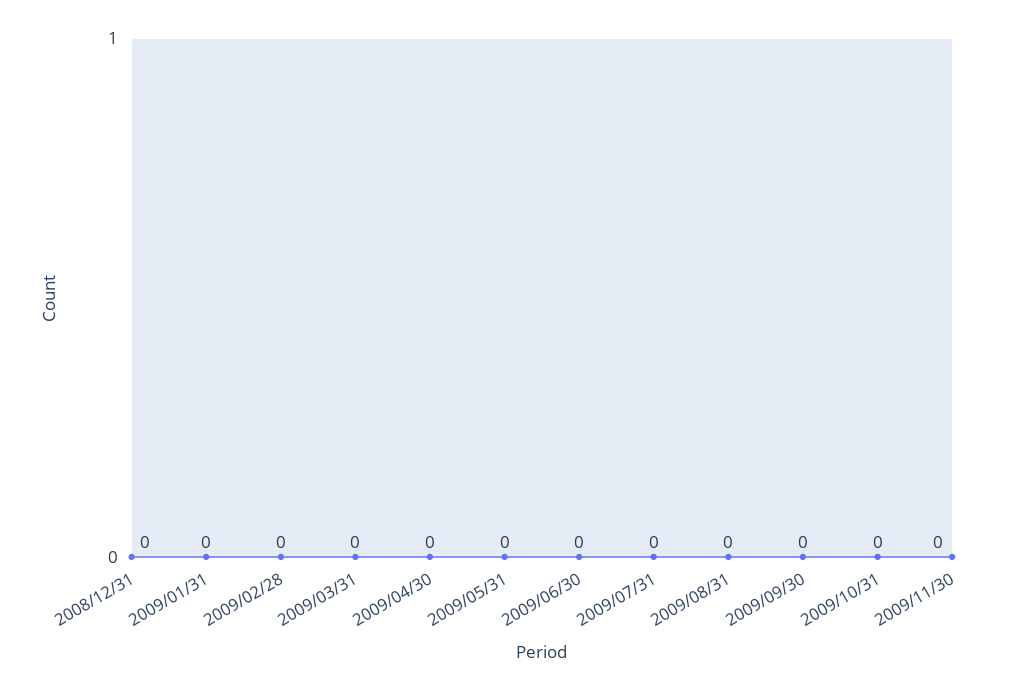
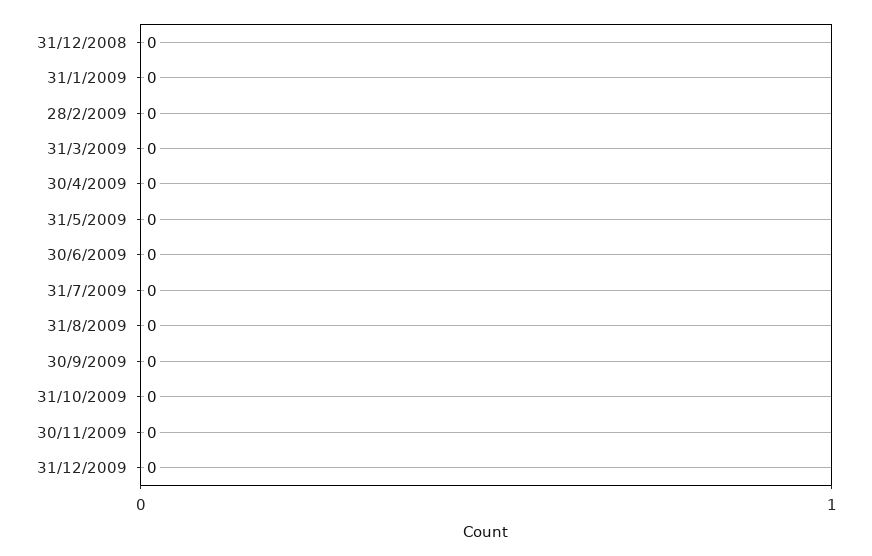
31/12/2009: none -> 0

